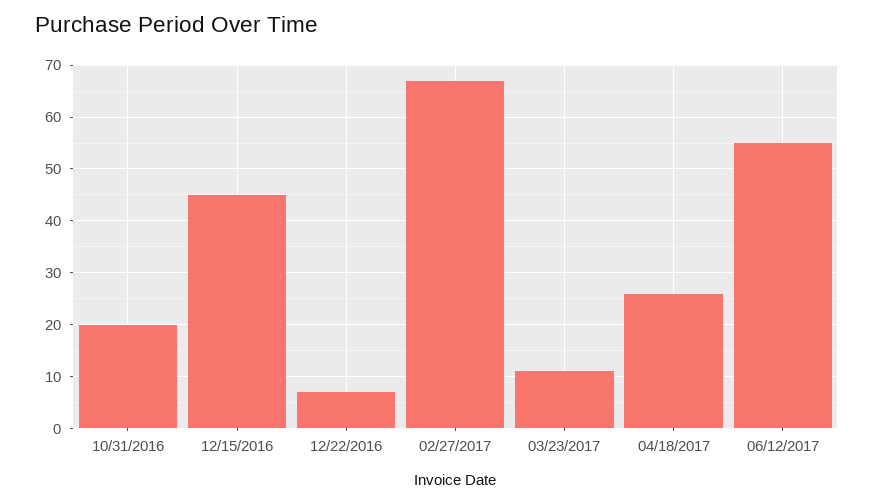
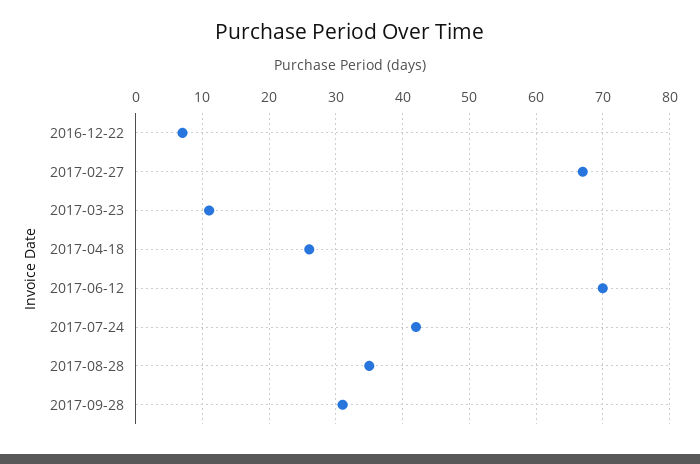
10/31/2016: 20 -> none
12/15/2016: 45 -> none
06/12/2017: 55 -> 70
2017-07-24: none -> 42
2017-08-28: none -> 35
2017-09-28: none -> 31

